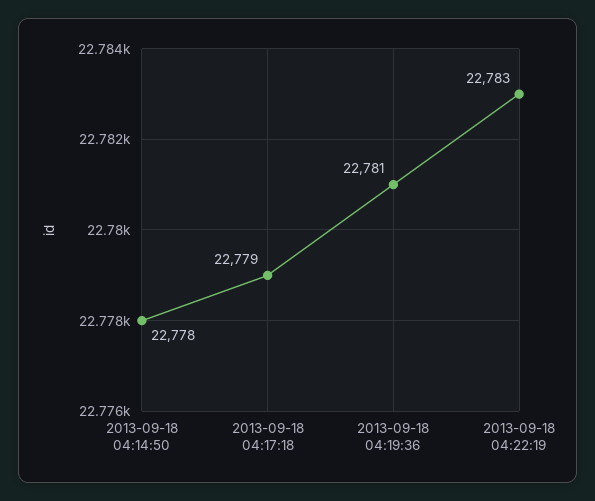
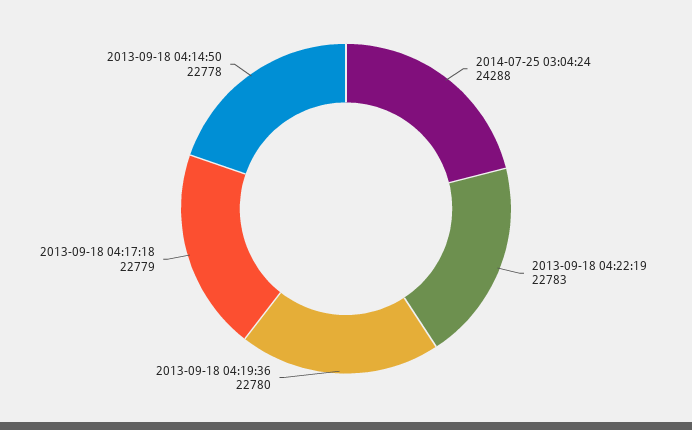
2013-09-18 04:19:36: 22781 -> 22780
2014-07-25 03:04:24: none -> 24288

